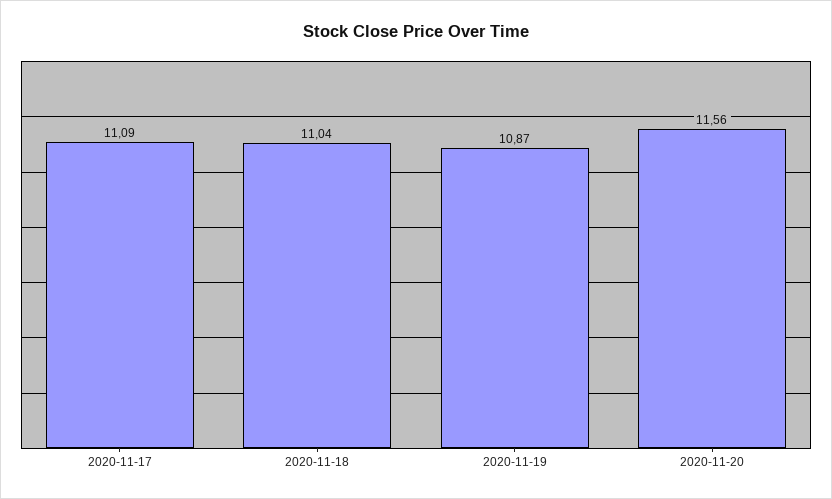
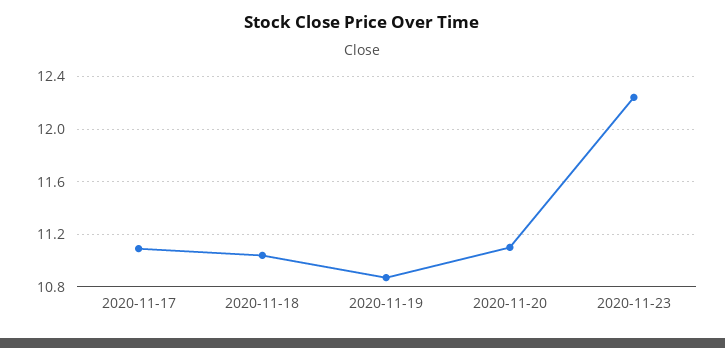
2020-11-20: 11.56 -> 11.1
2020-11-23: none -> 12.25

